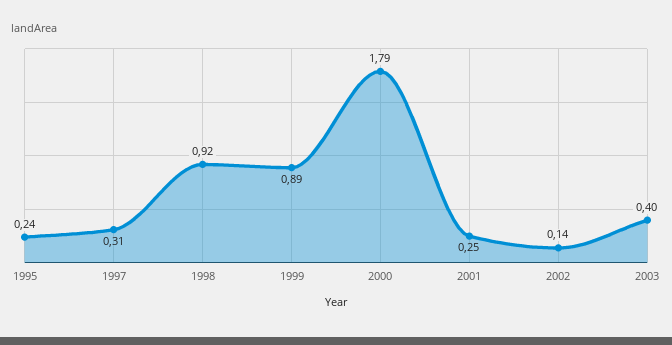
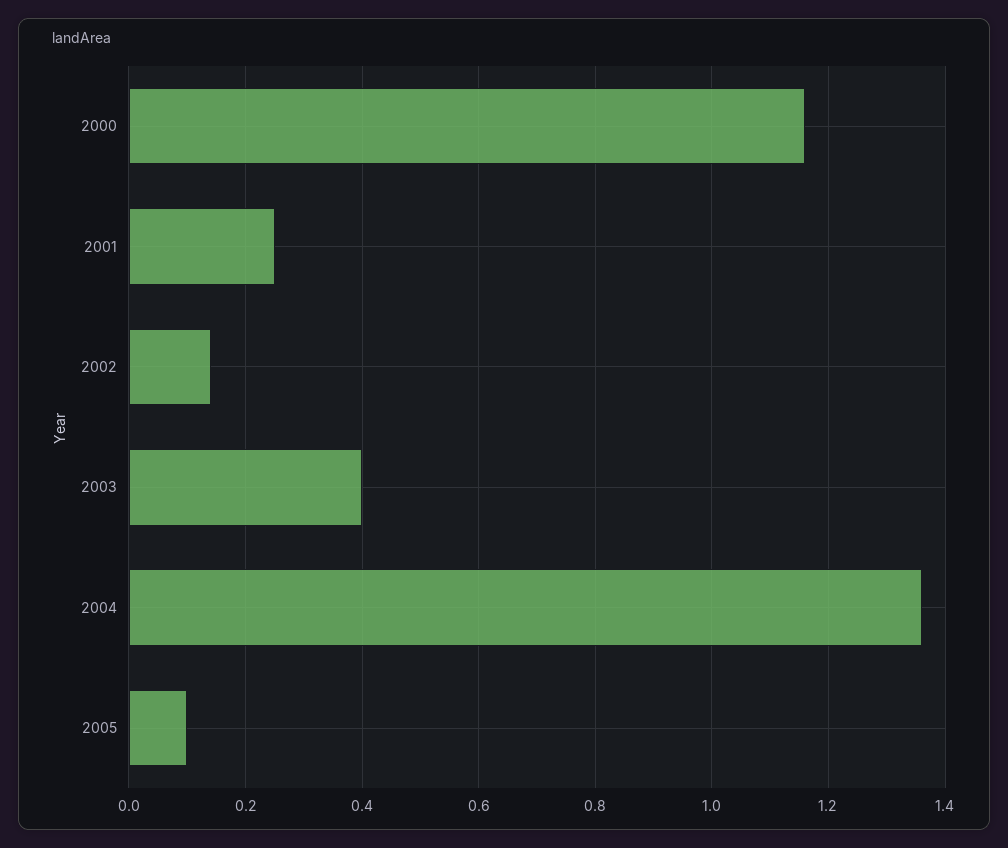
1995: 0.24 -> none
1997: 0.31 -> none
1998: 0.92 -> none
1999: 0.89 -> none
2000: 1.79 -> 1.15
2004: none -> 1.35
2005: none -> 0.1

